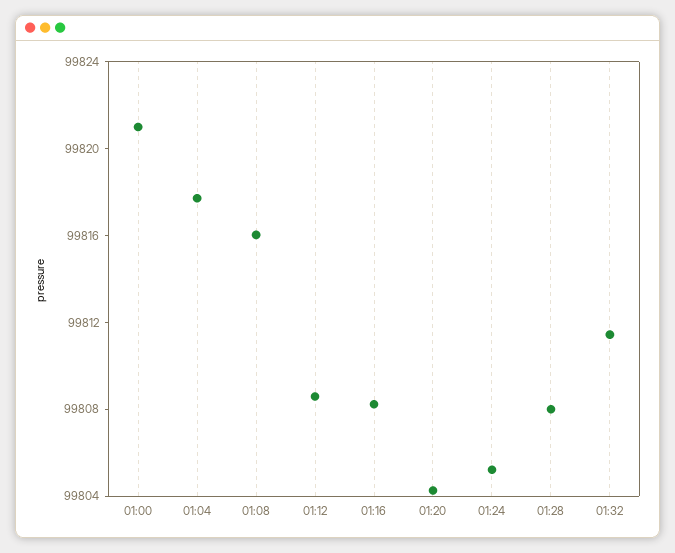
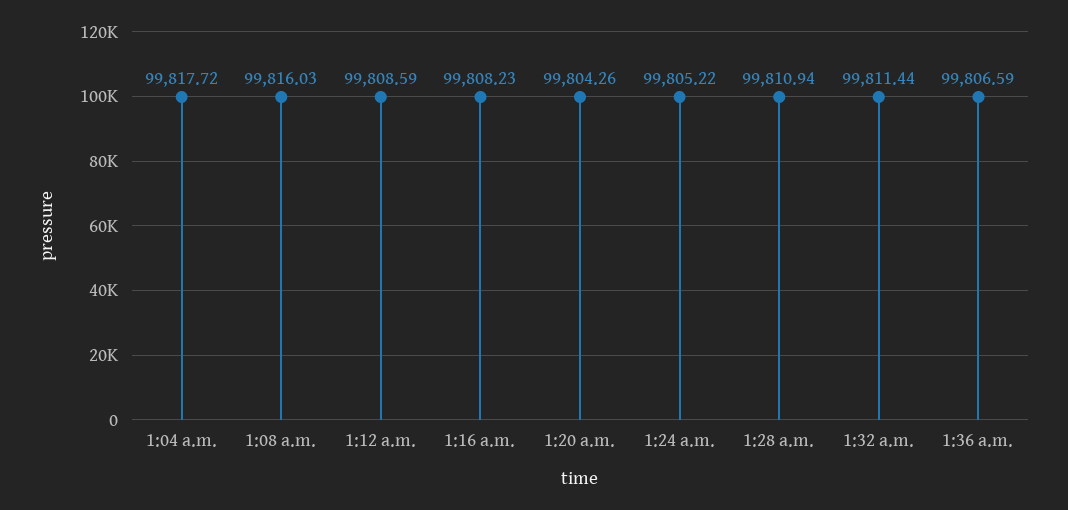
01:00: 99821 -> none
01:28: 99808 -> 99810.94
1:36 a.m.: none -> 99806.59

